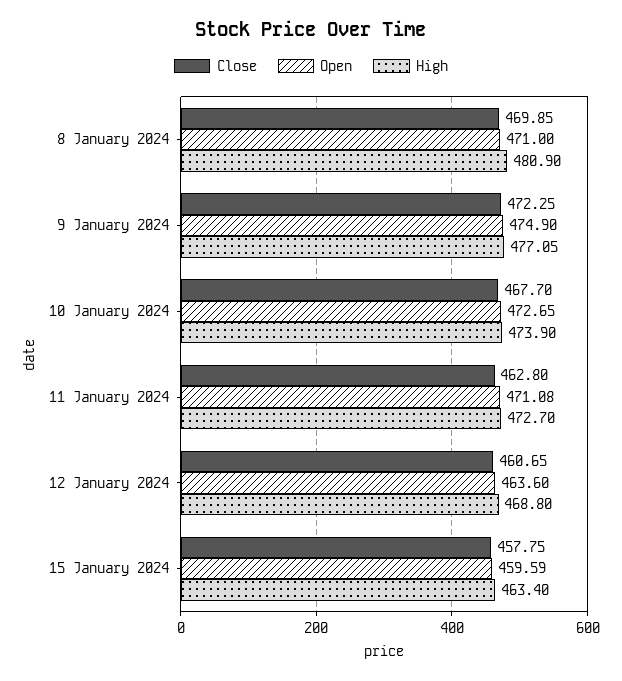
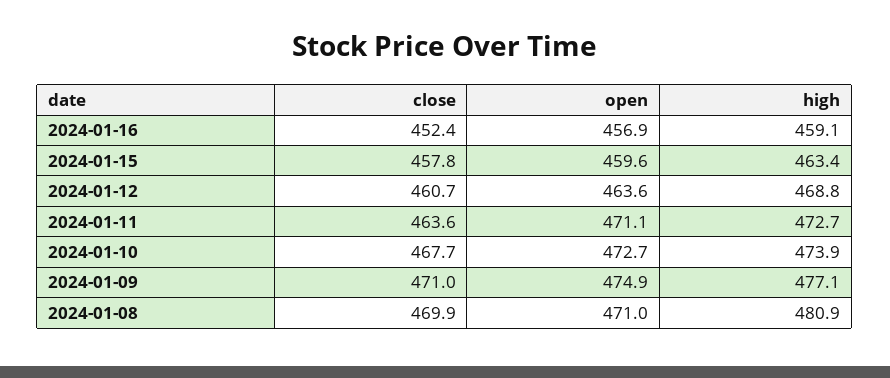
Close, 9 January 2024: 472.25 -> 471
Close, 11 January 2024: 462.8 -> 463.6
Close, 2024-01-16: none -> 452.4
Open, 2024-01-16: none -> 456.9
High, 2024-01-16: none -> 459.1

